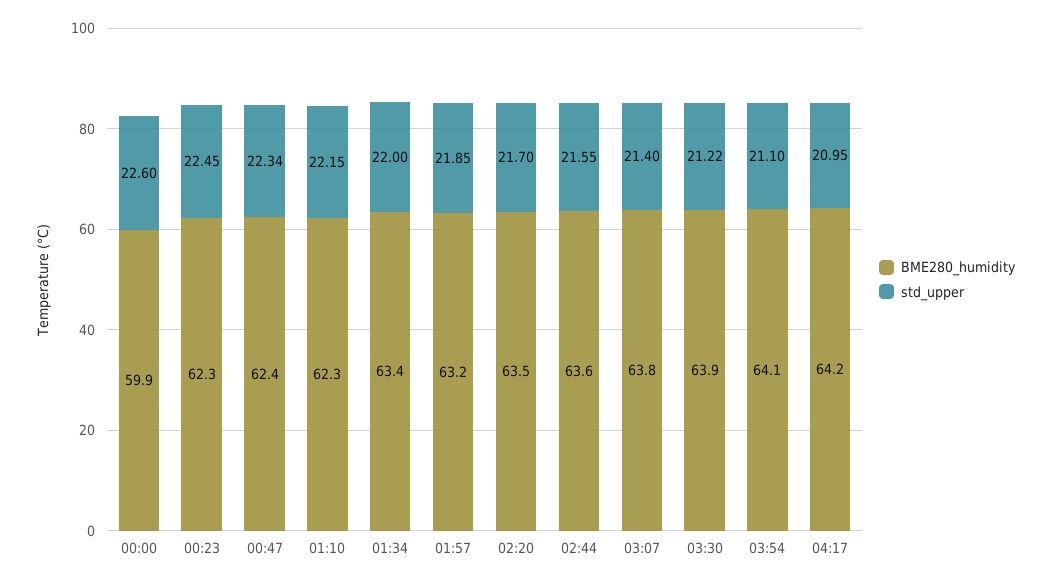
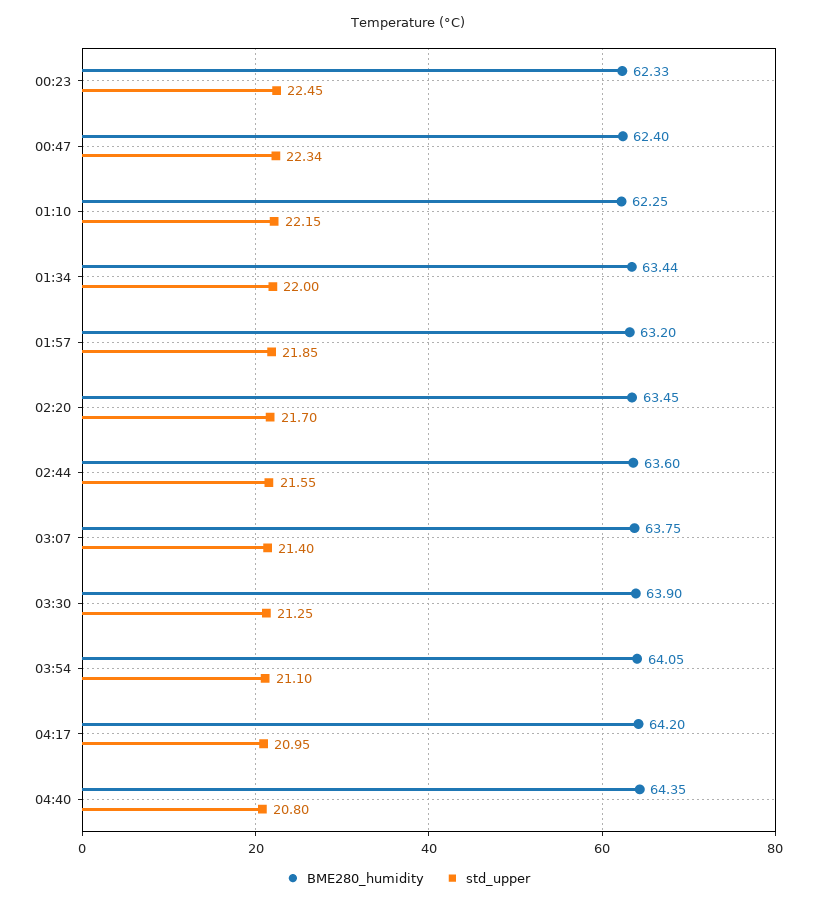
BME280_humidity, 00:00: 59.9 -> none
std_upper, 00:00: 22.6 -> none
std_upper, 03:30: 21.22 -> 21.25
BME280_humidity, 04:40: none -> 64.35
std_upper, 04:40: none -> 20.8

